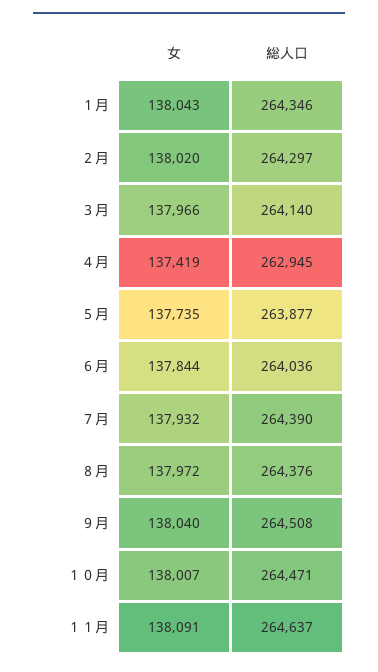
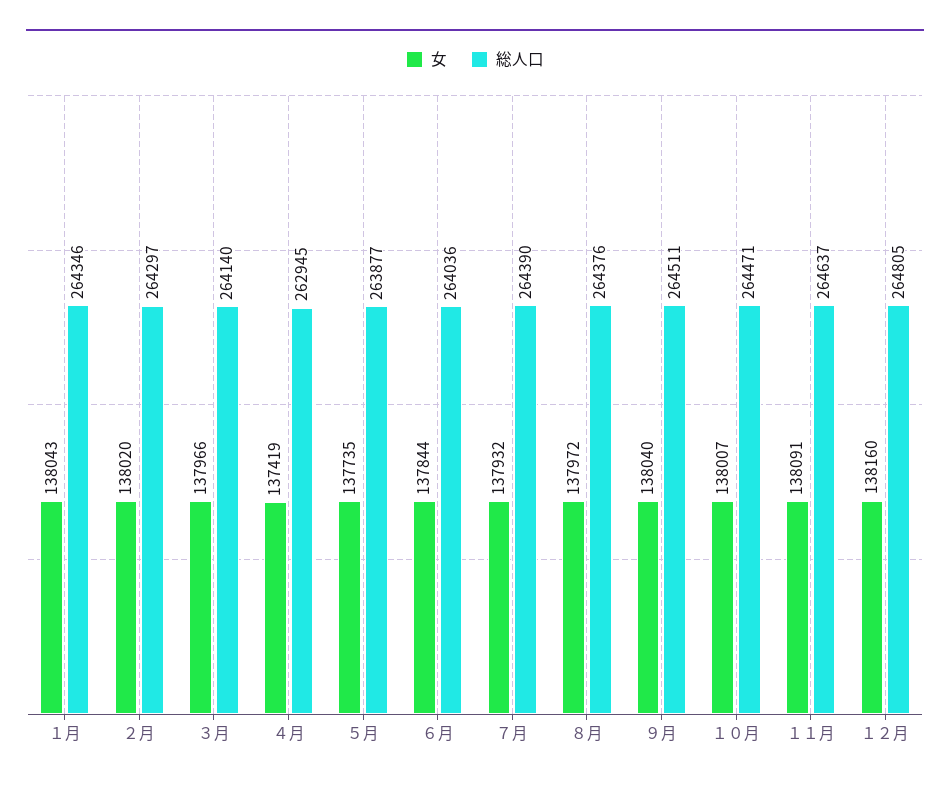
総人口, ９月: 264508 -> 264511
女, １２月: none -> 138160
総人口, １２月: none -> 264805

